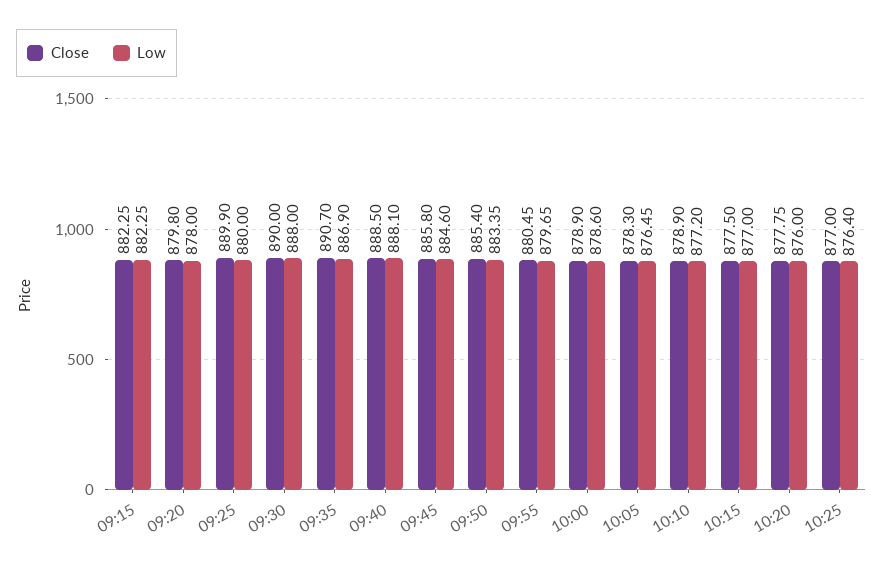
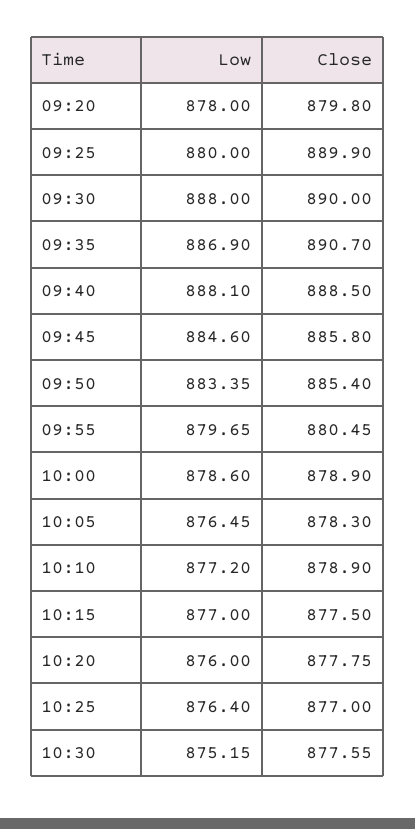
Close, 09:15: 882.25 -> none
Low, 09:15: 882.25 -> none
Low, 10:30: none -> 875.15
Close, 10:30: none -> 877.55

